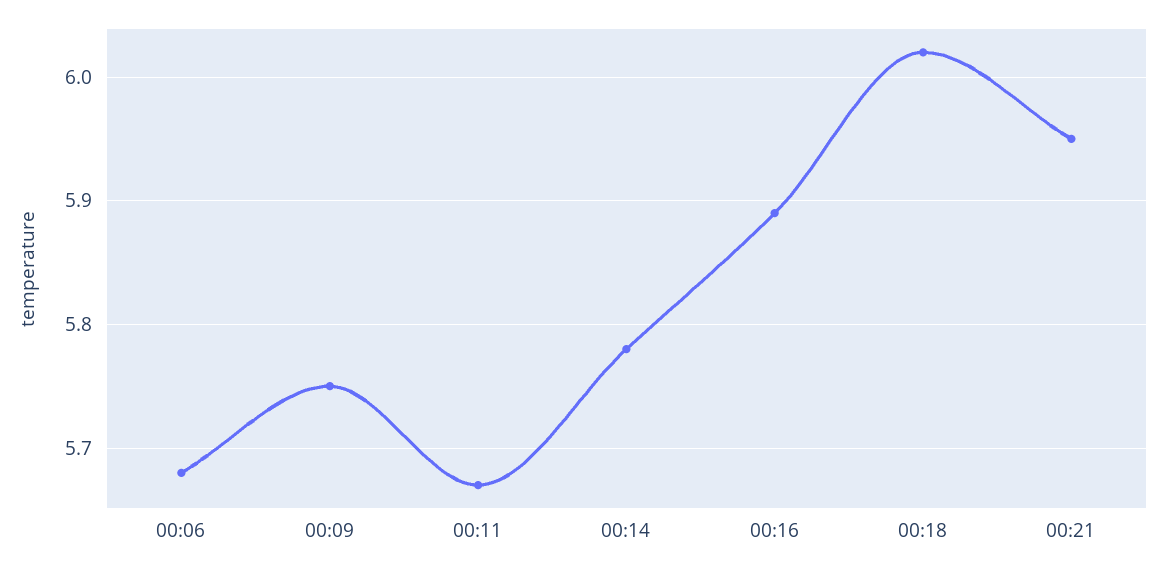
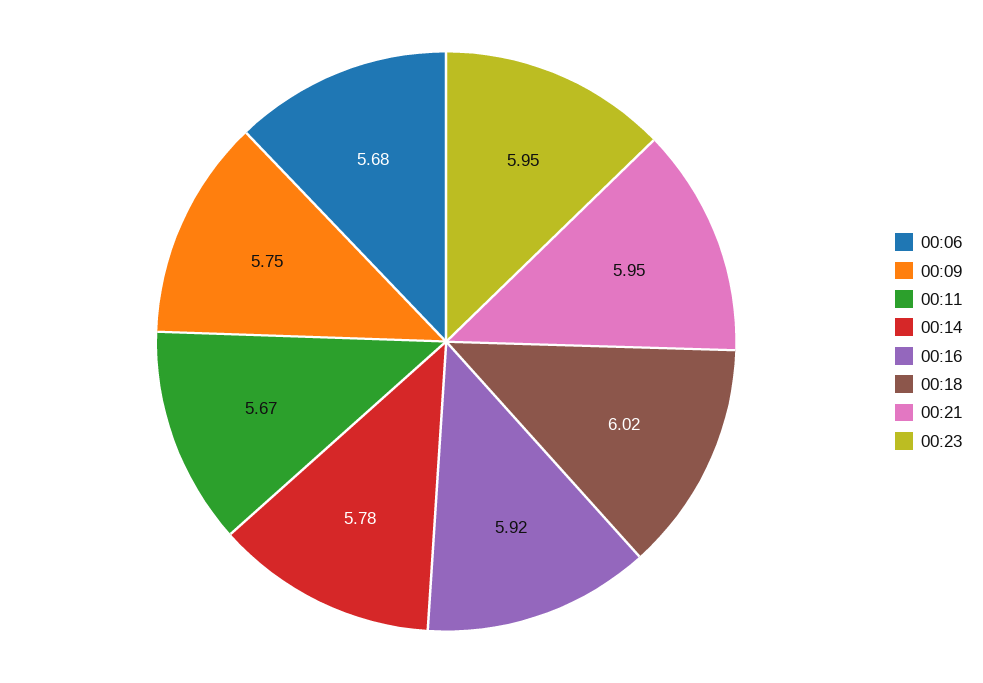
00:16: 5.89 -> 5.92
00:23: none -> 5.95

